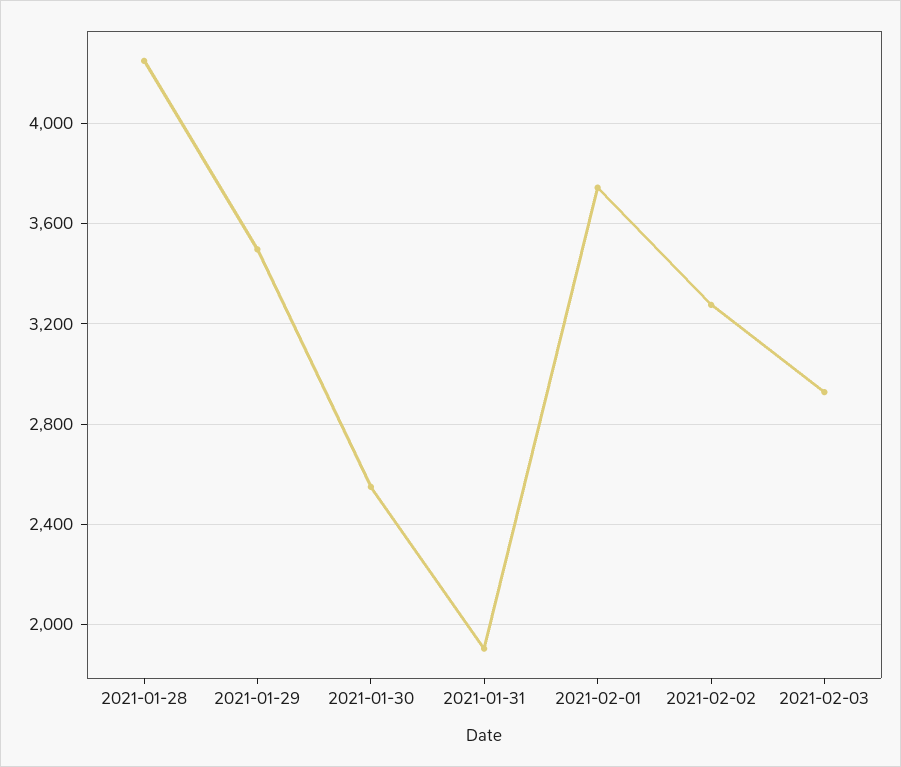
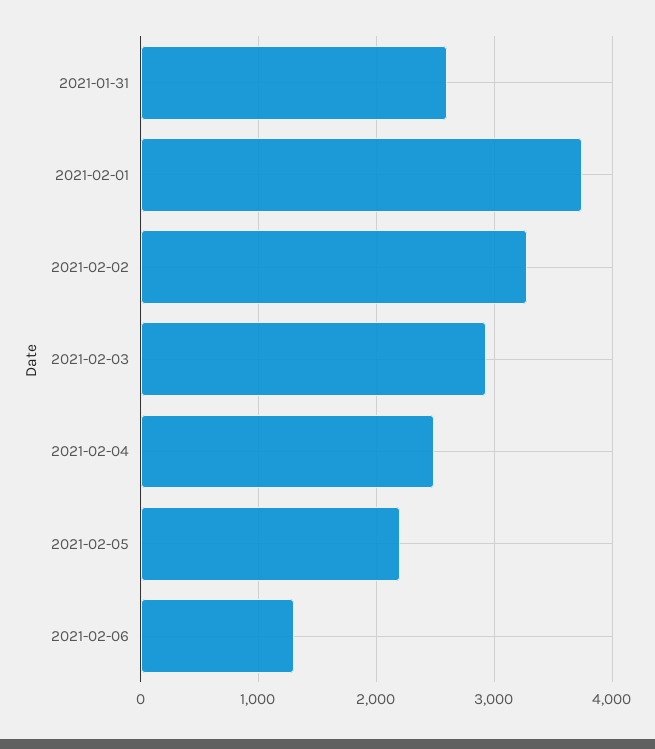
2021-01-28: 4250 -> none
2021-01-29: 3500 -> none
2021-01-30: 2550 -> none
2021-01-31: 1900 -> 2600
2021-02-04: none -> 2500
2021-02-05: none -> 2200
2021-02-06: none -> 1300

